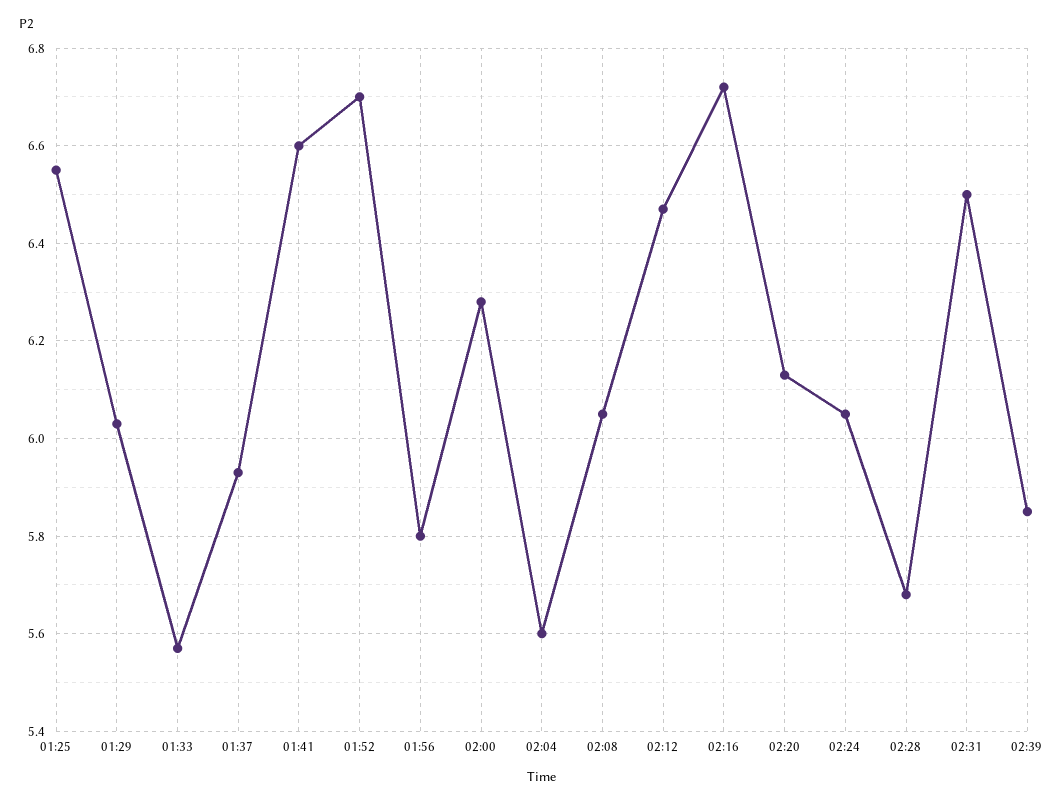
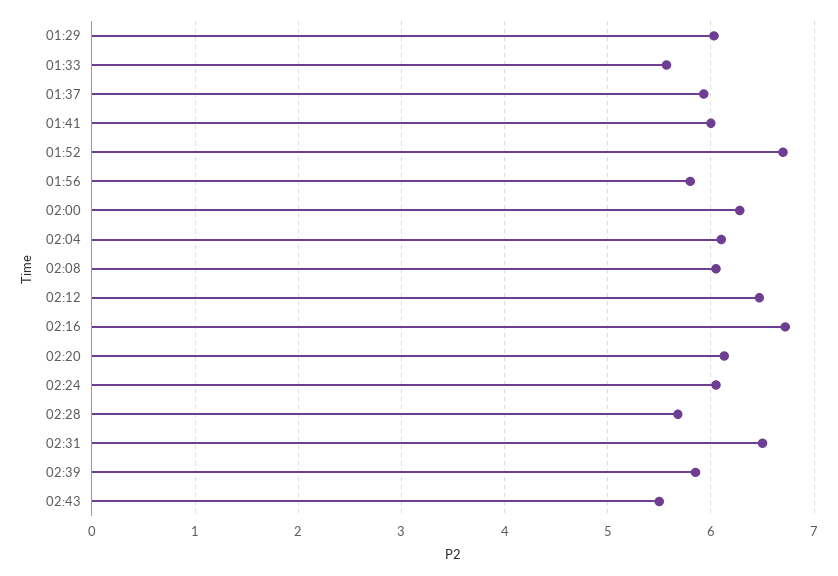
01:25: 6.55 -> none
01:41: 6.6 -> 6
02:04: 5.6 -> 6.1
02:43: none -> 5.5

